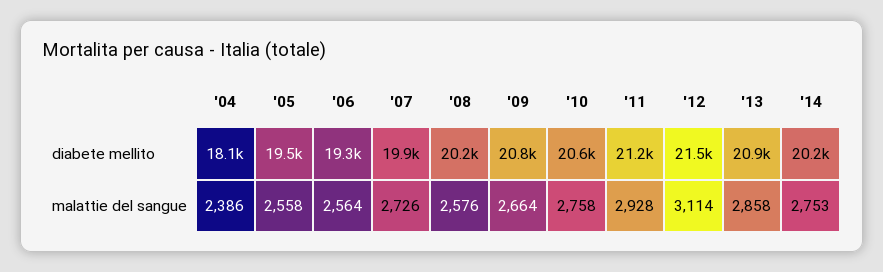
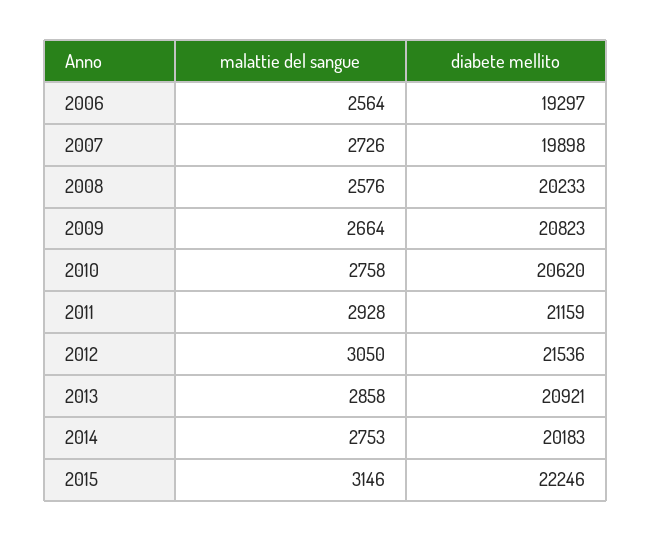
'04, diabete mellito: 18100 -> none
'05, diabete mellito: 19500 -> none
'04, malattie del sangue: 2386 -> none
'05, malattie del sangue: 2558 -> none
'12, malattie del sangue: 3114 -> 3050
2015, malattie del sangue: none -> 3146
2015, diabete mellito: none -> 22246

